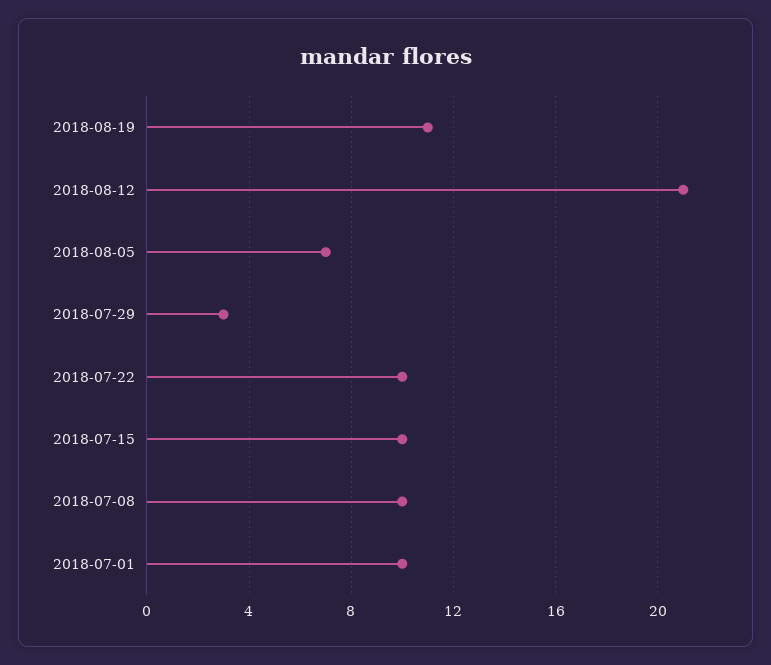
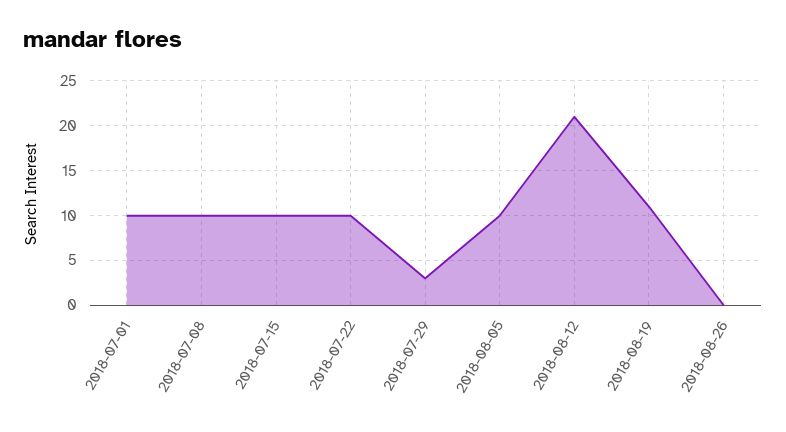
2018-08-05: 7 -> 10
2018-08-26: none -> 0

